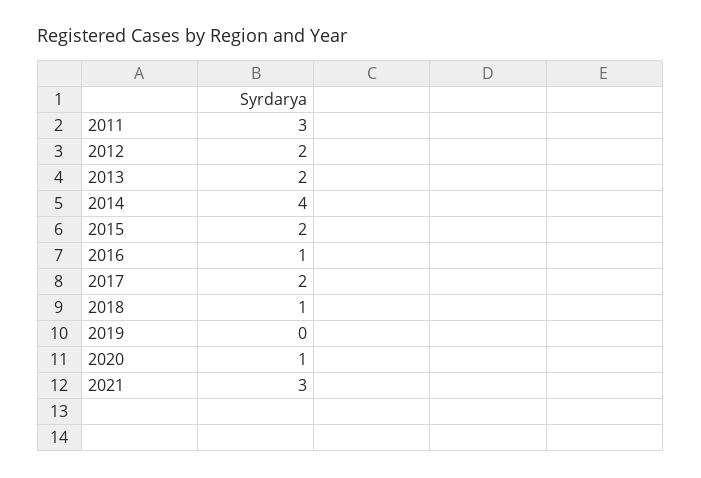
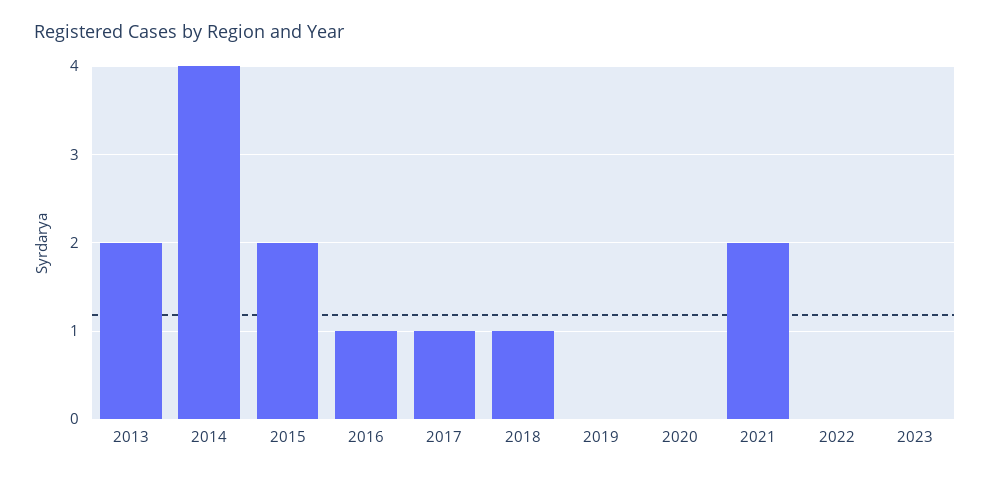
2011: 3 -> none
2012: 2 -> none
2017: 2 -> 1
2020: 1 -> 0
2021: 3 -> 2
2022: none -> 0
2023: none -> 0

